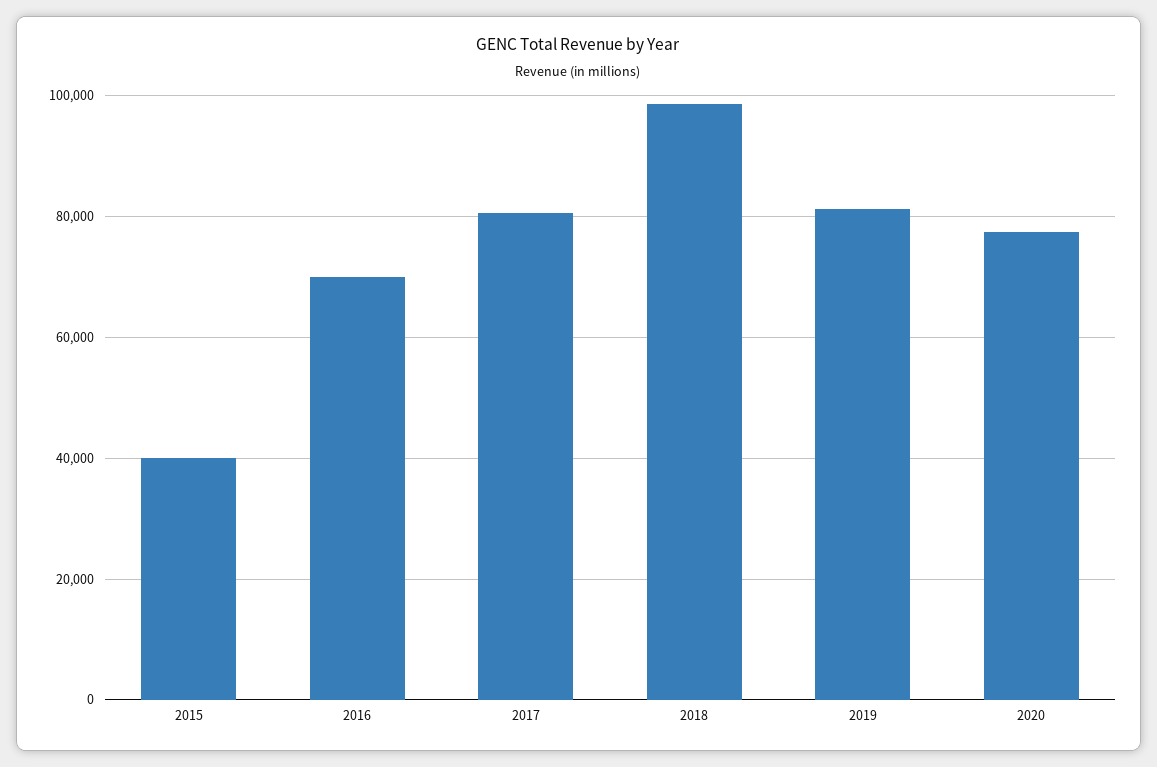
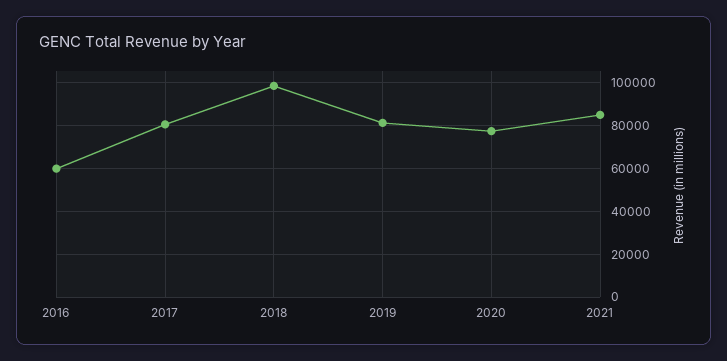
2015: 40000 -> none
2016: 70000 -> 60000
2021: none -> 85000

